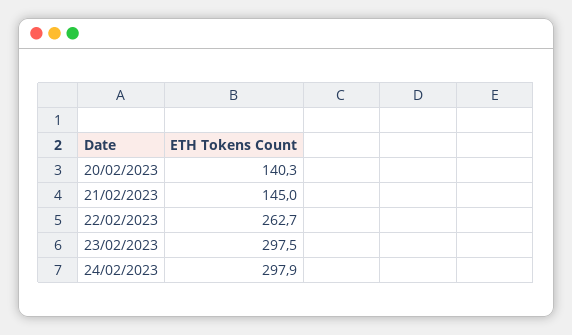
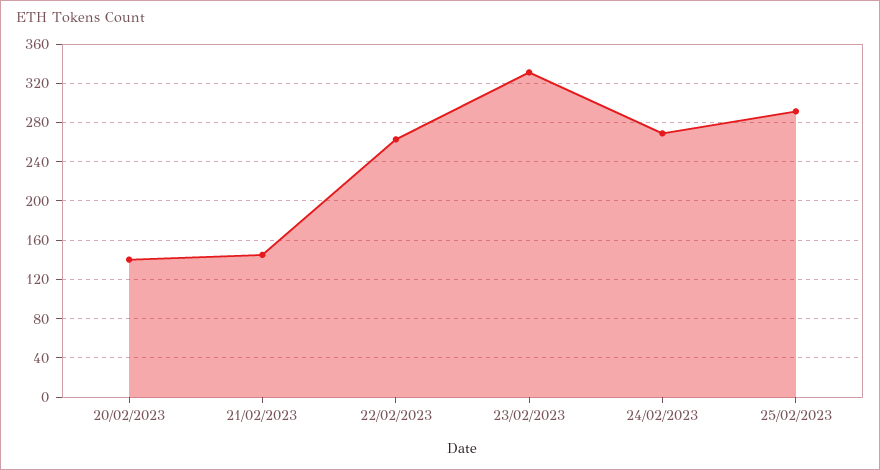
23/02/2023: 297.5 -> 330
24/02/2023: 297.9 -> 270
25/02/2023: none -> 290

